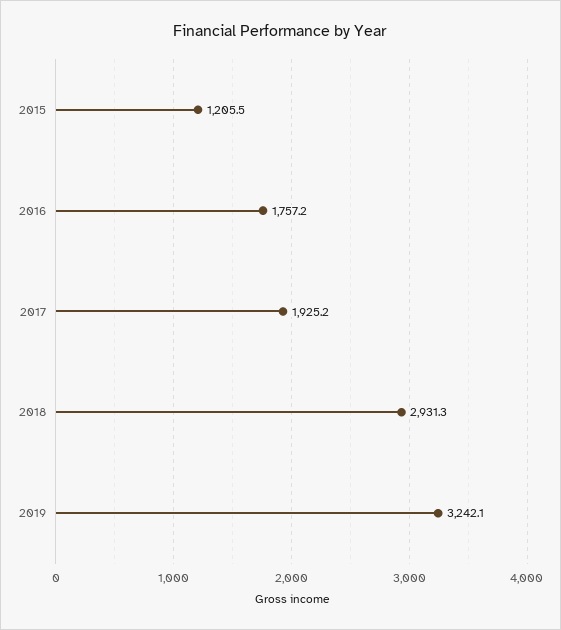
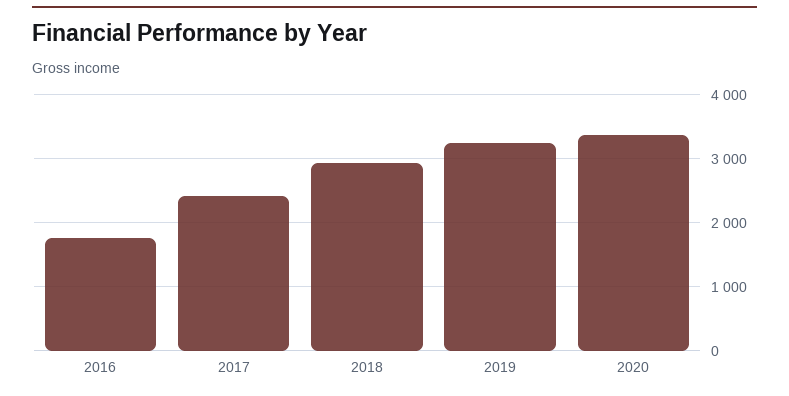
2015: 1205.5 -> none
2017: 1925.2 -> 2400
2020: none -> 3400

